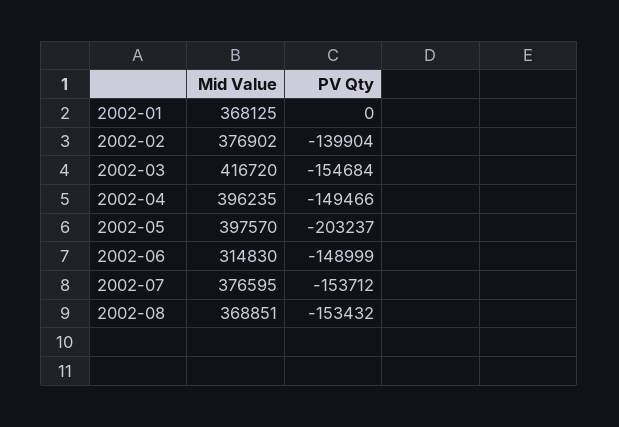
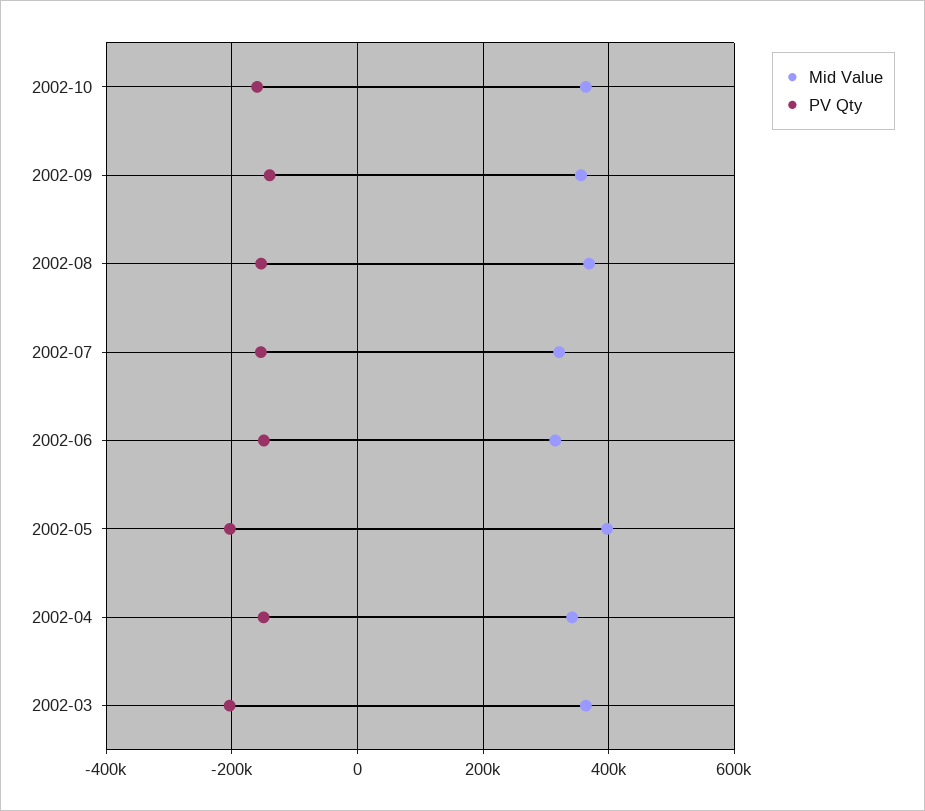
Mid Value, 2002-01: 368125 -> none
PV Qty, 2002-01: 0 -> none
Mid Value, 2002-02: 376902 -> none
PV Qty, 2002-02: -139904 -> none
Mid Value, 2002-03: 416720 -> 360000
PV Qty, 2002-03: -154684 -> -200000
Mid Value, 2002-04: 396235 -> 340000
Mid Value, 2002-07: 376595 -> 320000
Mid Value, 2002-10: none -> 360000
PV Qty, 2002-10: none -> -160000
Mid Value, 2002-09: none -> 360000
PV Qty, 2002-09: none -> -140000

